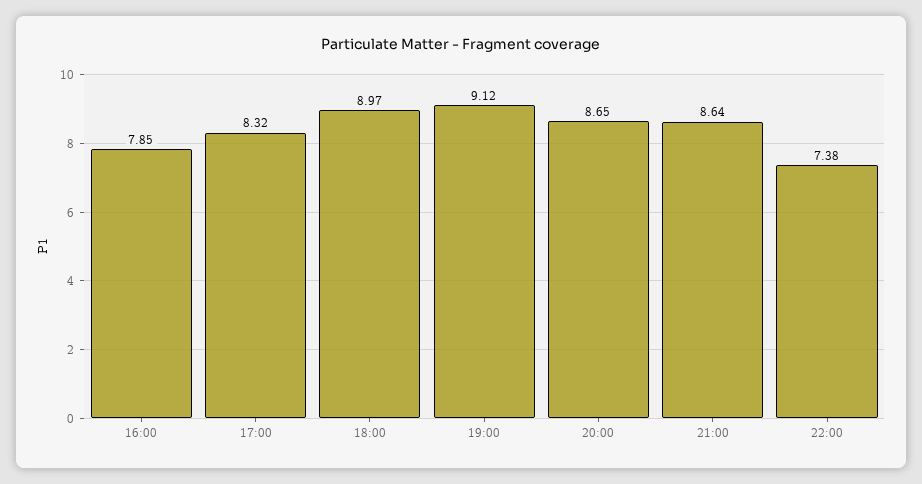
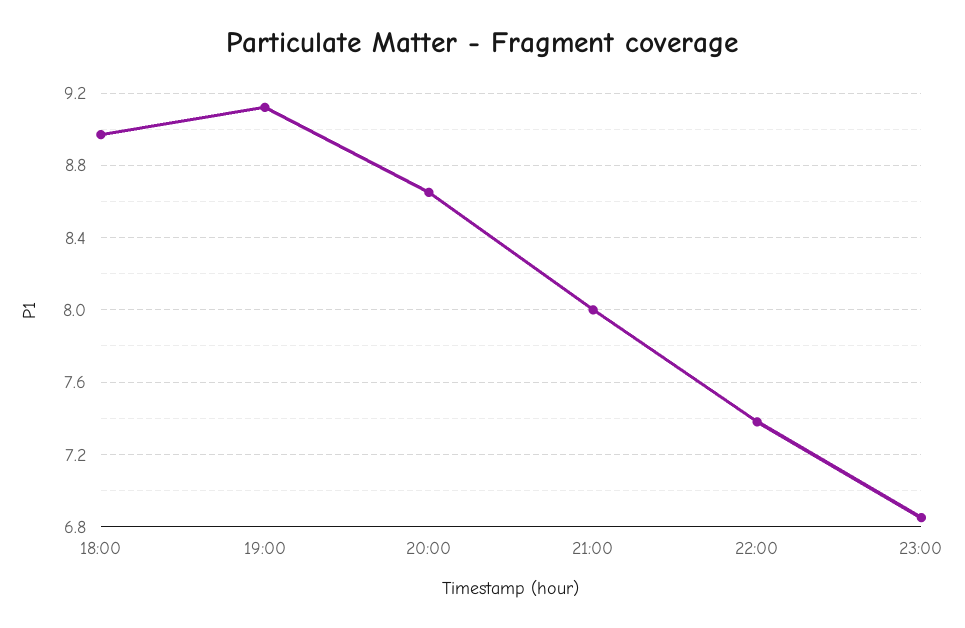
16:00: 7.85 -> none
17:00: 8.32 -> none
21:00: 8.64 -> 8
23:00: none -> 6.85

